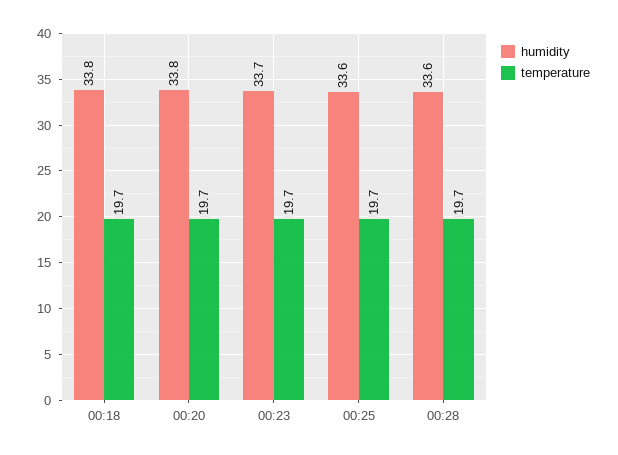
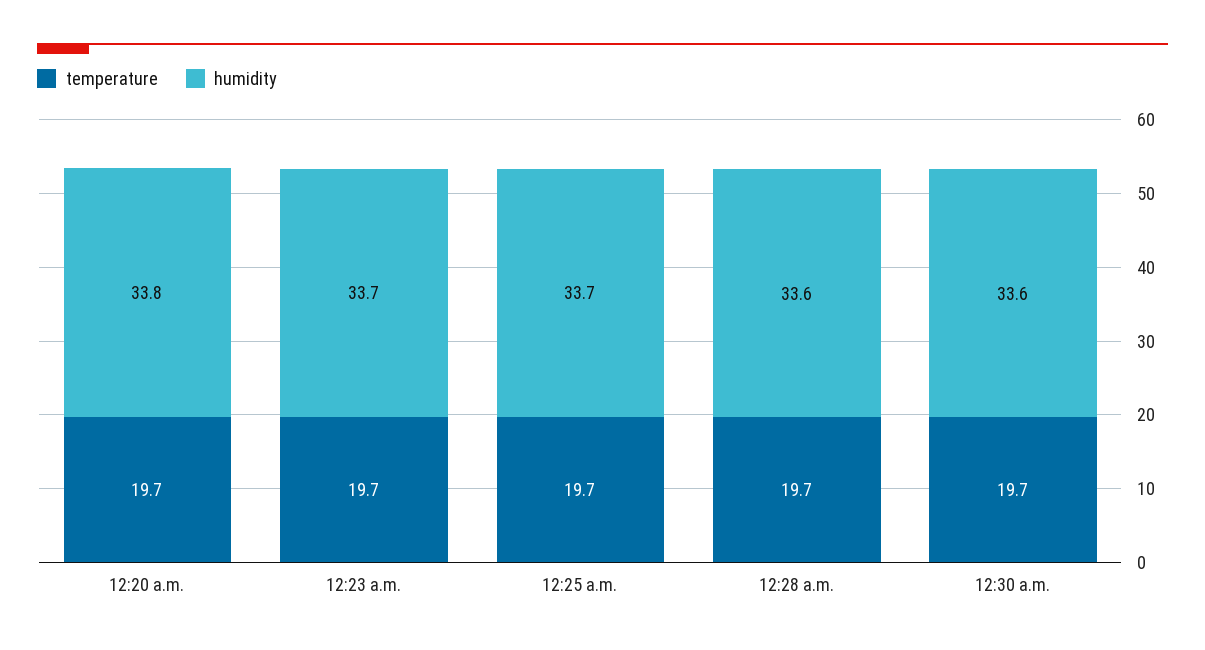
humidity, 00:18: 33.8 -> none
temperature, 00:18: 19.7 -> none
humidity, 00:25: 33.6 -> 33.7
temperature, 12:30 a.m.: none -> 19.7
humidity, 12:30 a.m.: none -> 33.6

